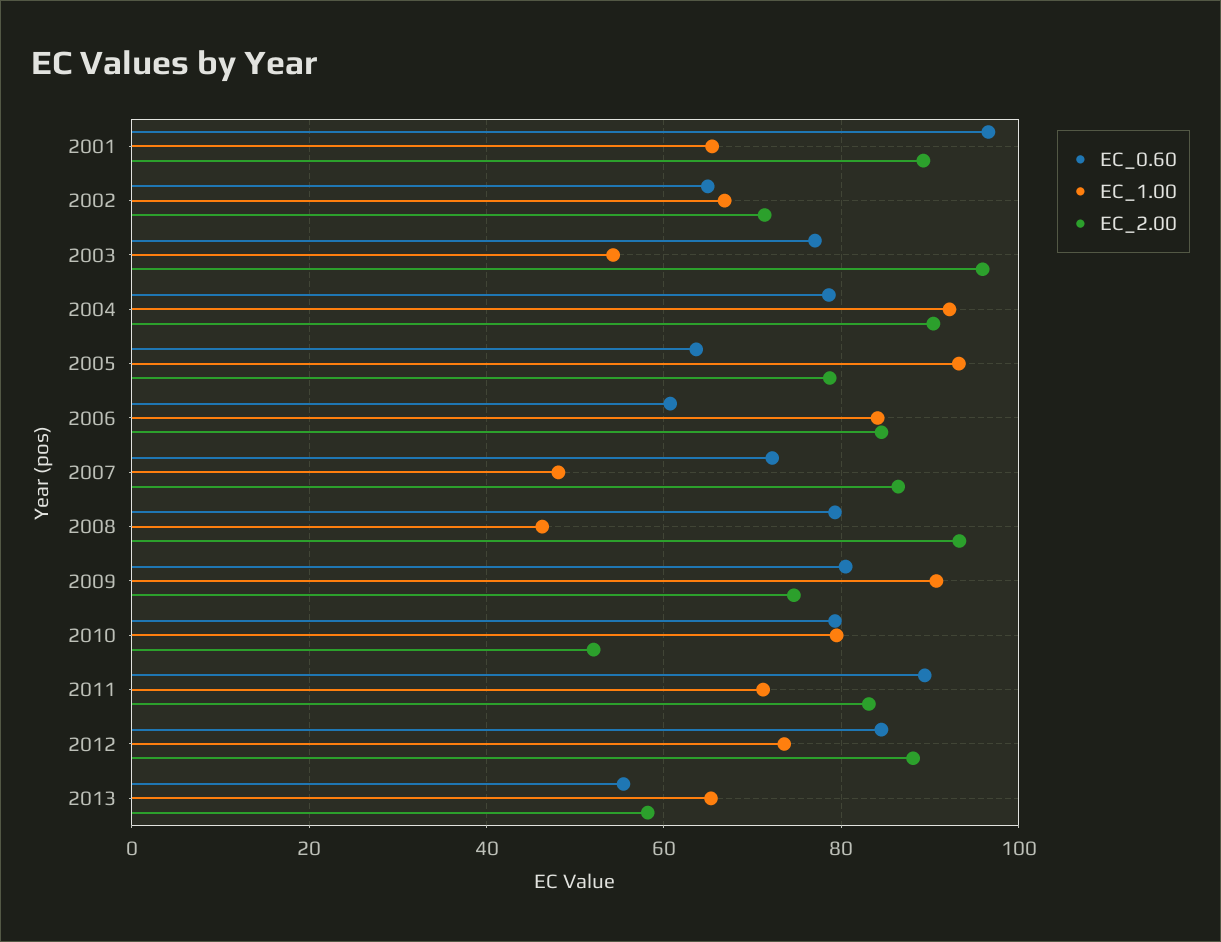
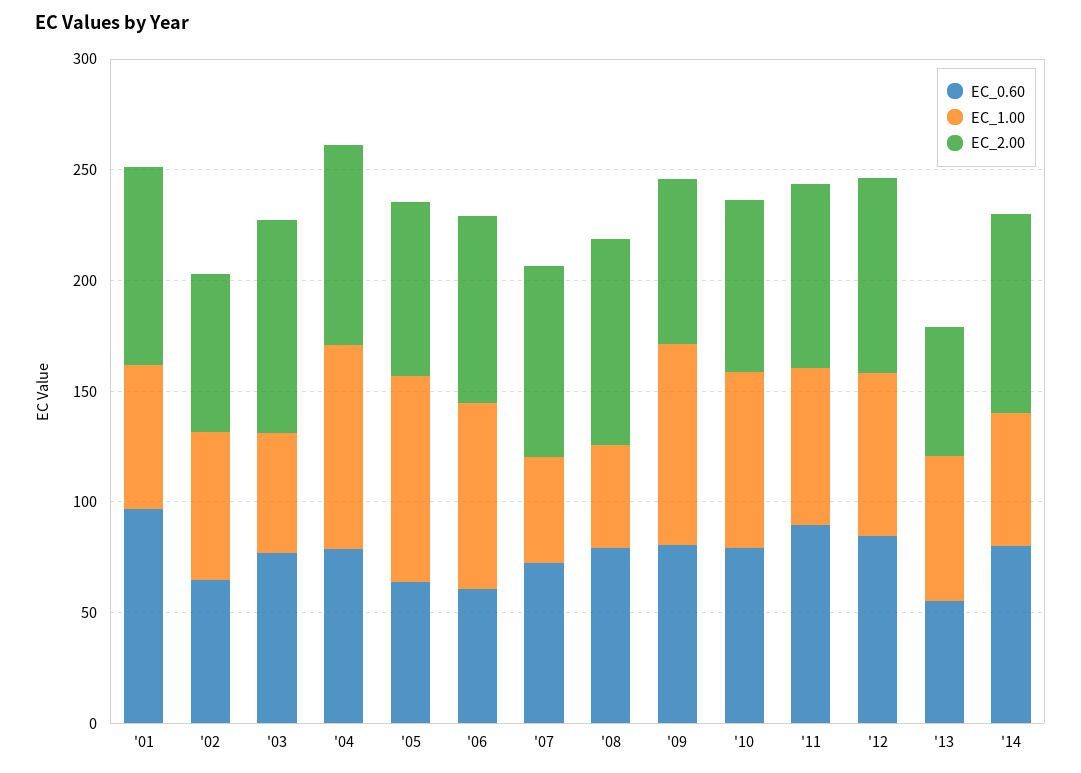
EC_2.00, 2010: 52 -> 80
EC_0.60, '14: none -> 80
EC_1.00, '14: none -> 60
EC_2.00, '14: none -> 90

